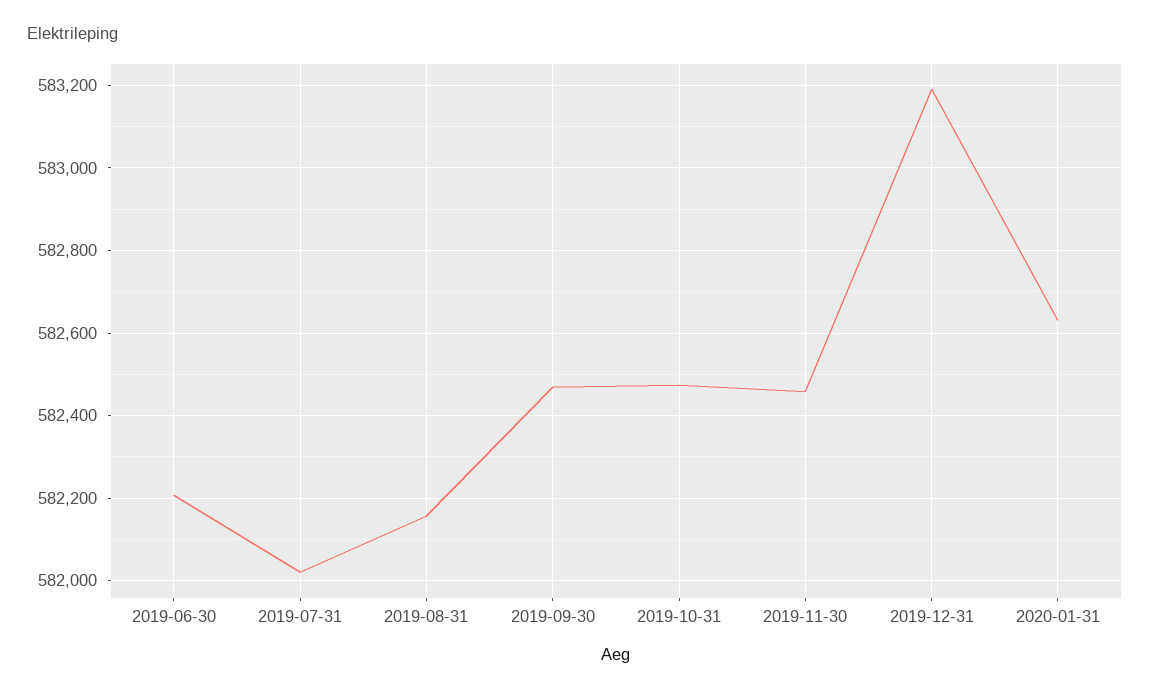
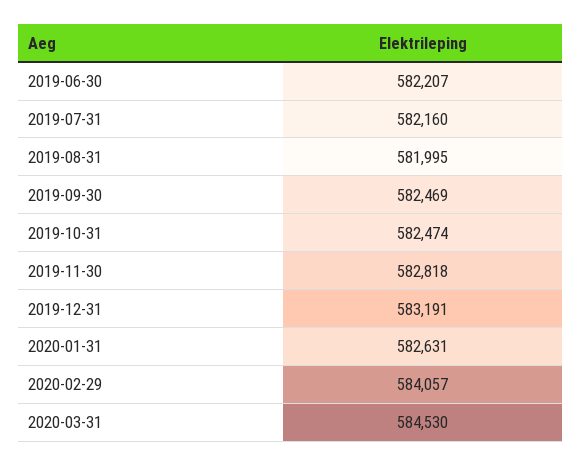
2019-07-31: 582020 -> 582160
2019-08-31: 582160 -> 581995
2019-11-30: 582460 -> 582818
2020-02-29: none -> 584057
2020-03-31: none -> 584530

